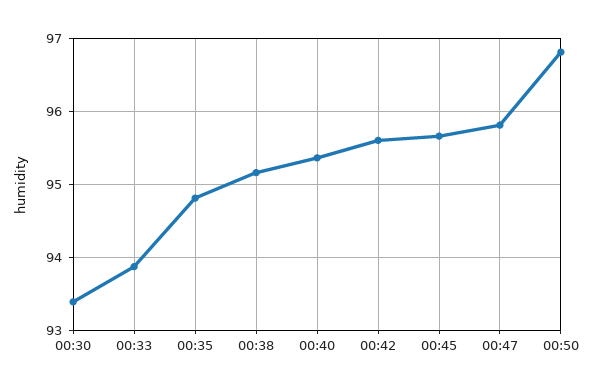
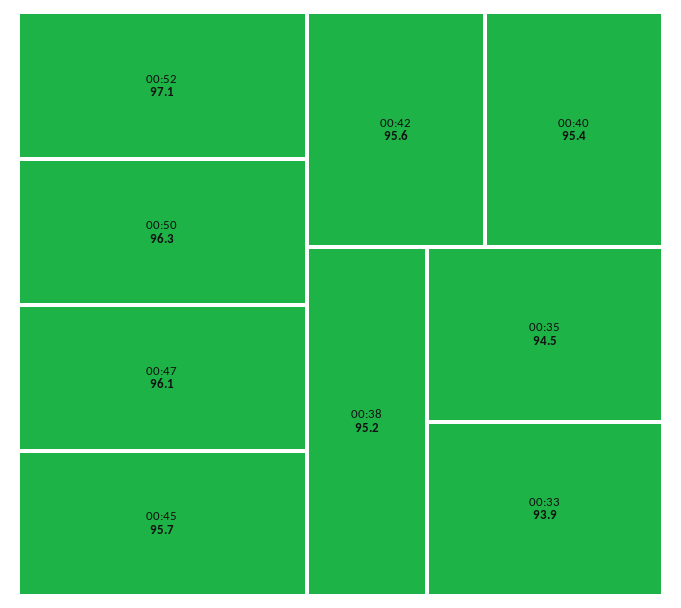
00:30: 93.4 -> none
00:35: 94.8 -> 94.5
00:47: 95.8 -> 96.1
00:50: 96.8 -> 96.3
00:52: none -> 97.1

